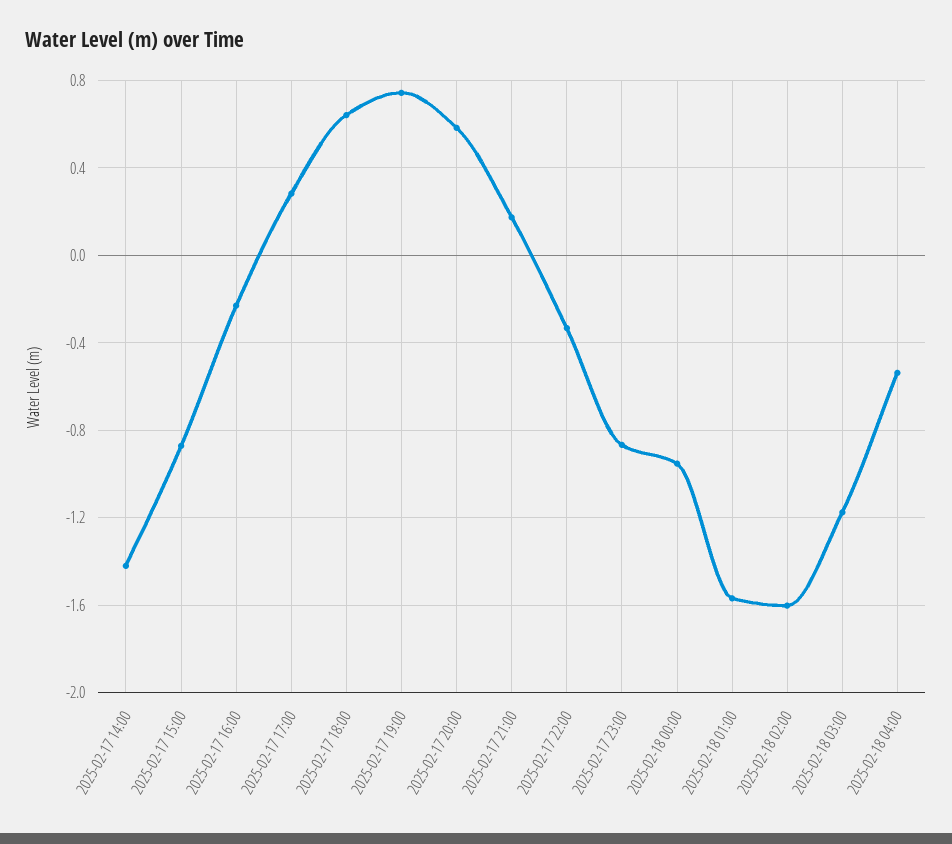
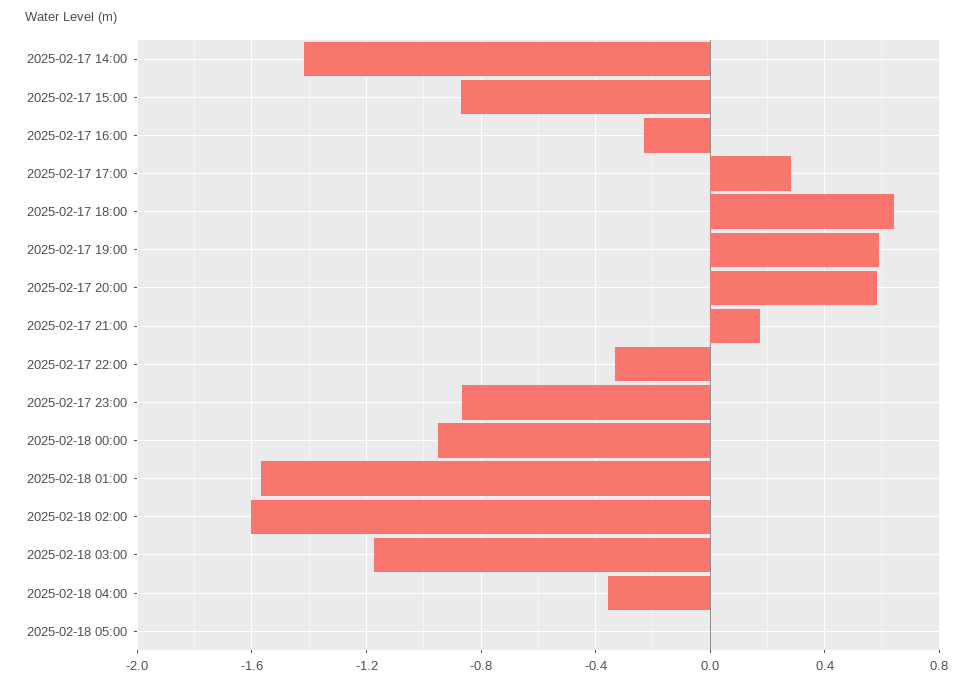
2025-02-17 19:00: 0.75 -> 0.6
2025-02-18 04:00: -0.55 -> -0.35
2025-02-18 05:00: none -> 0

